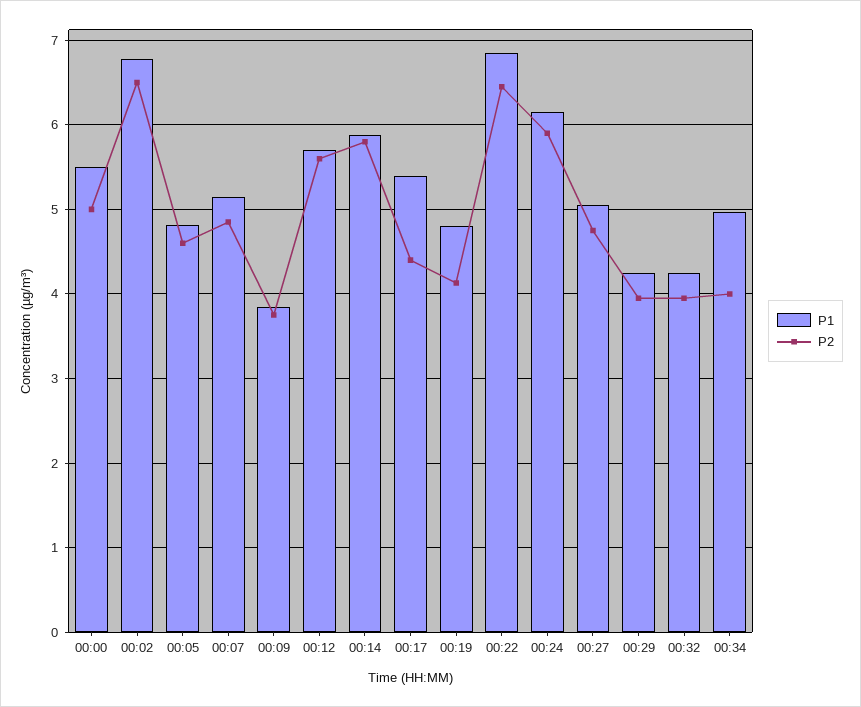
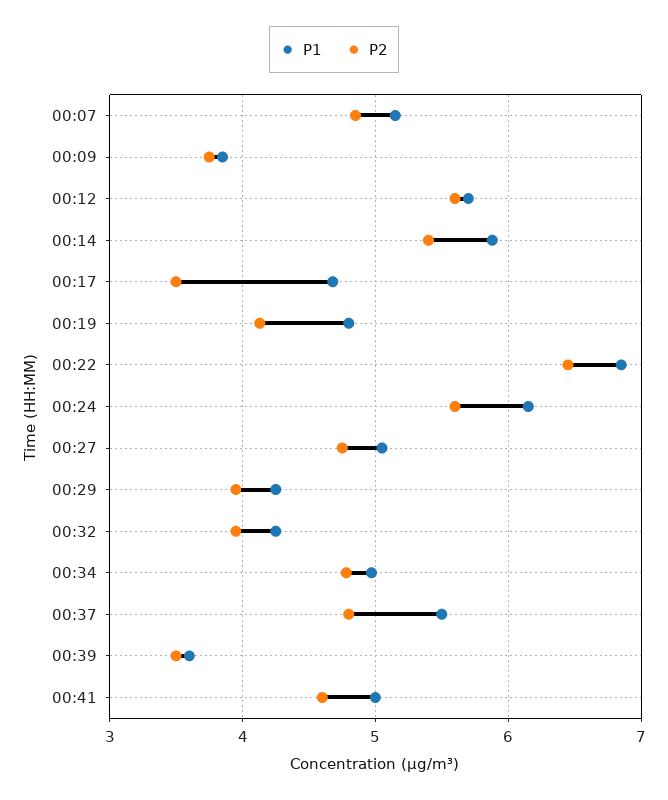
P1, 00:00: 5.5 -> none
P2, 00:00: 5 -> none
P1, 00:02: 6.8 -> none
P2, 00:02: 6.5 -> none
P1, 00:05: 4.8 -> none
P2, 00:05: 4.6 -> none
P2, 00:14: 5.8 -> 5.4
P1, 00:17: 5.4 -> 4.7
P2, 00:17: 4.4 -> 3.5
P2, 00:24: 5.9 -> 5.6
P2, 00:34: 4 -> 4.8
P1, 00:37: none -> 5.5
P2, 00:37: none -> 4.8
P1, 00:39: none -> 3.6
P2, 00:39: none -> 3.5
P1, 00:41: none -> 5
P2, 00:41: none -> 4.6

